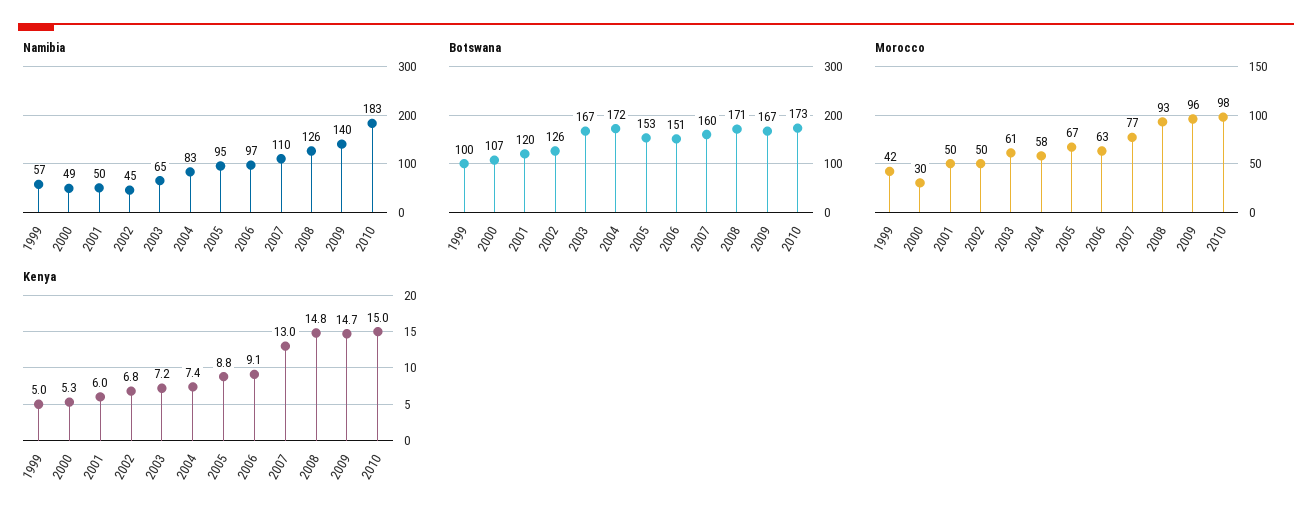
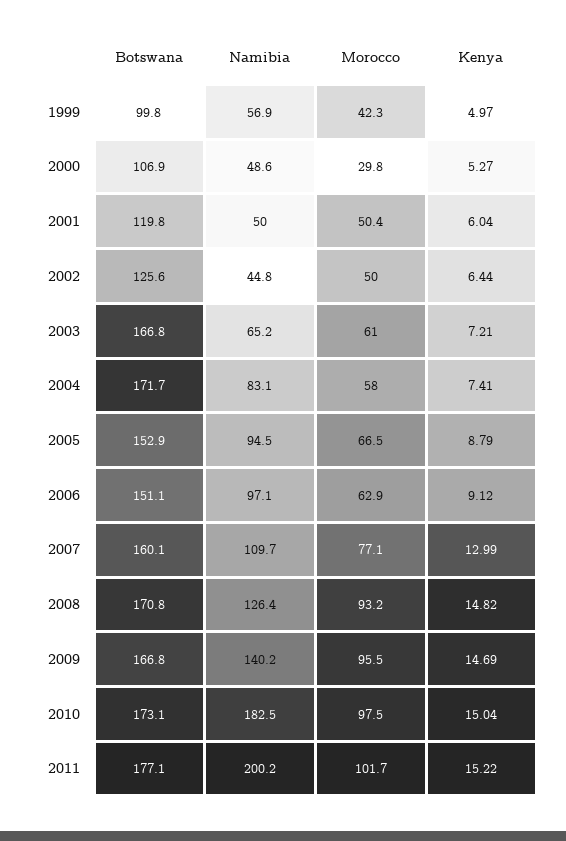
Kenya, 2002: 6.8 -> 6.44
Botswana, 2011: none -> 177.1
Namibia, 2011: none -> 200.2
Morocco, 2011: none -> 101.7
Kenya, 2011: none -> 15.22

